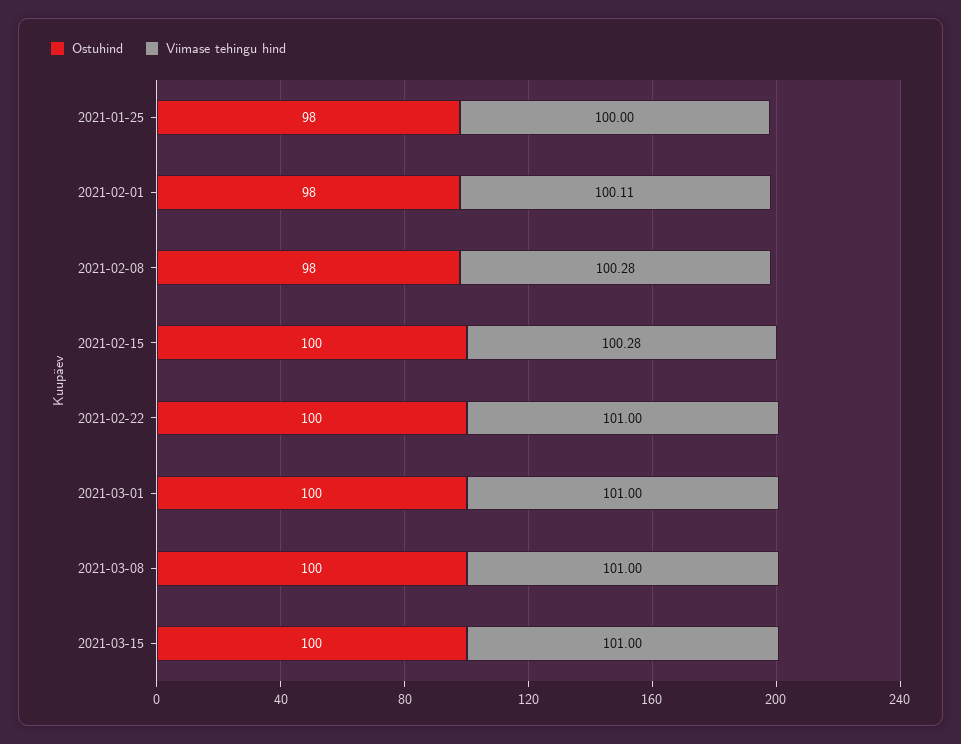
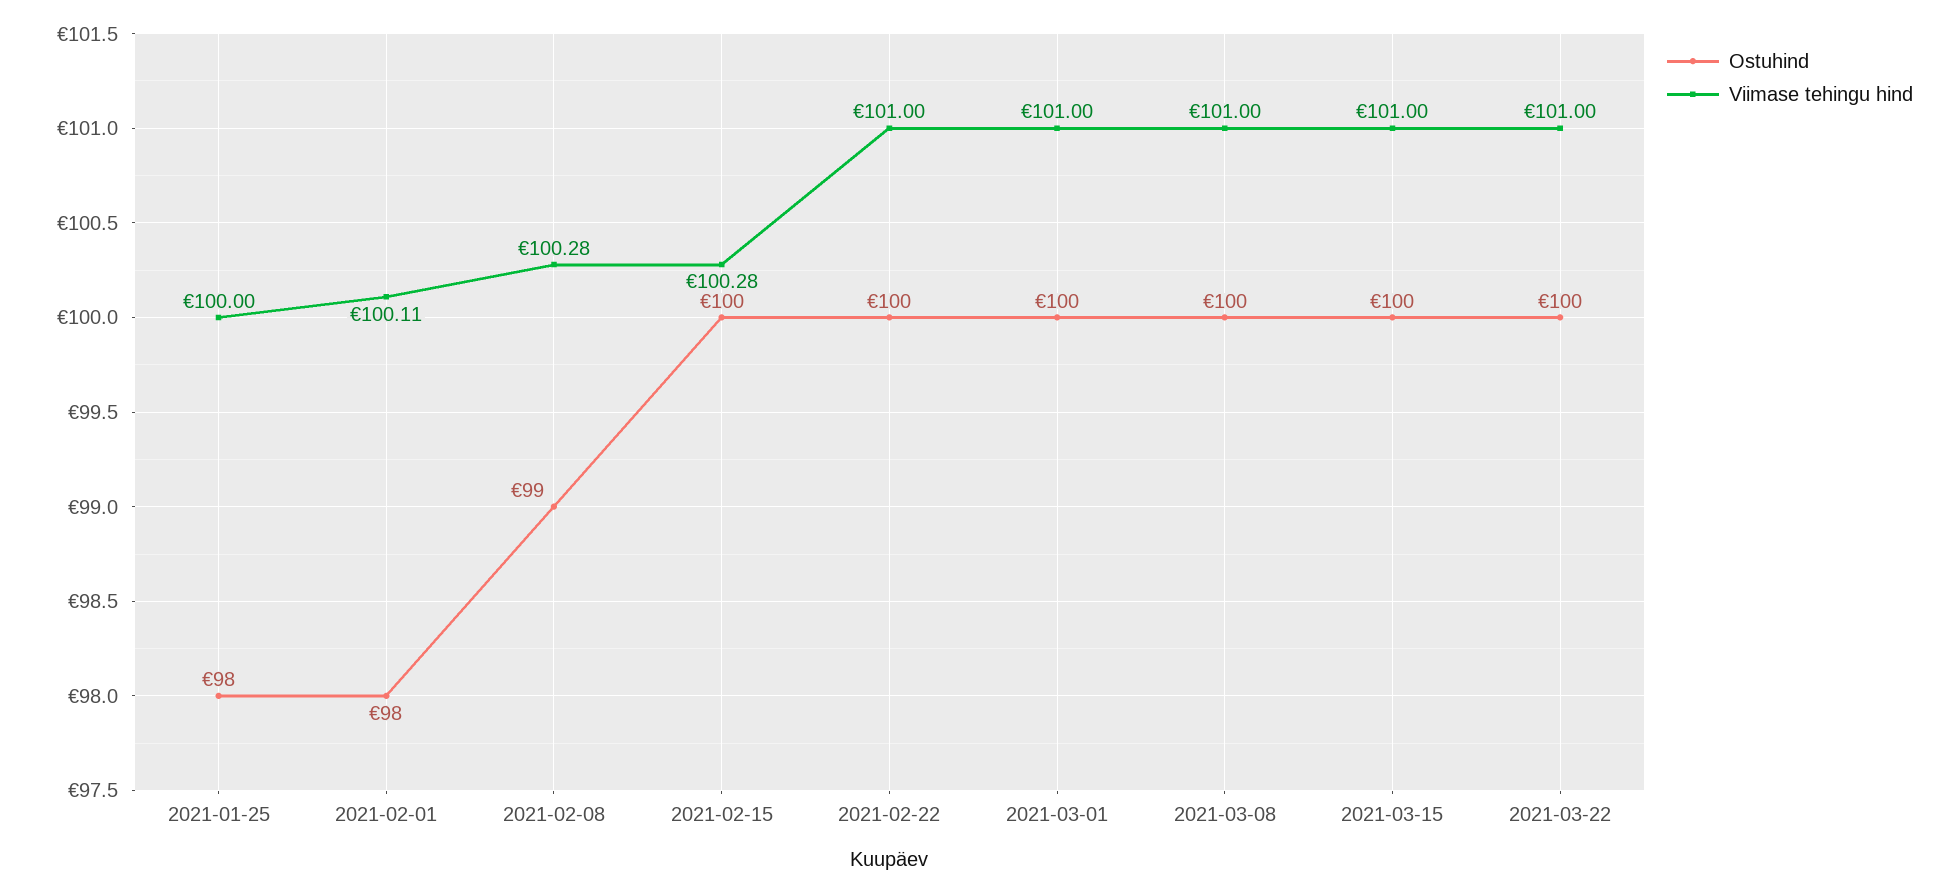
Ostuhind, 2021-02-08: 98 -> 99
Ostuhind, 2021-03-22: none -> 100
Viimase tehingu hind, 2021-03-22: none -> 101

